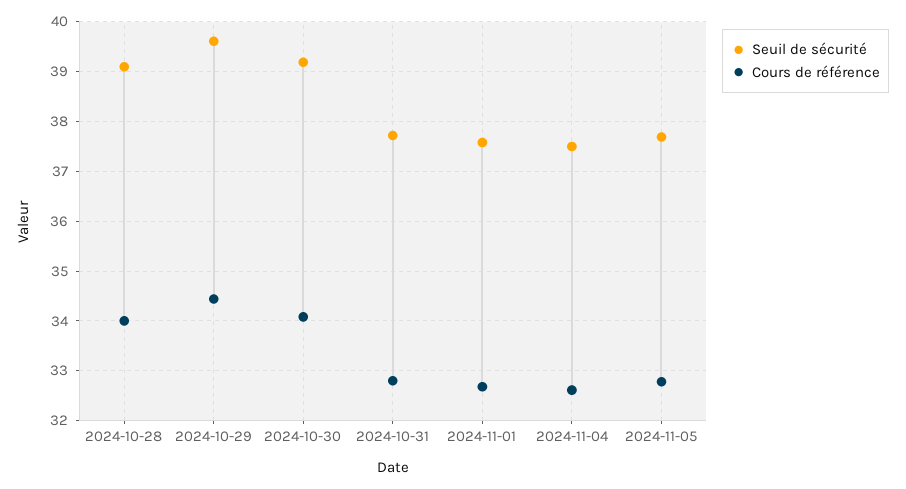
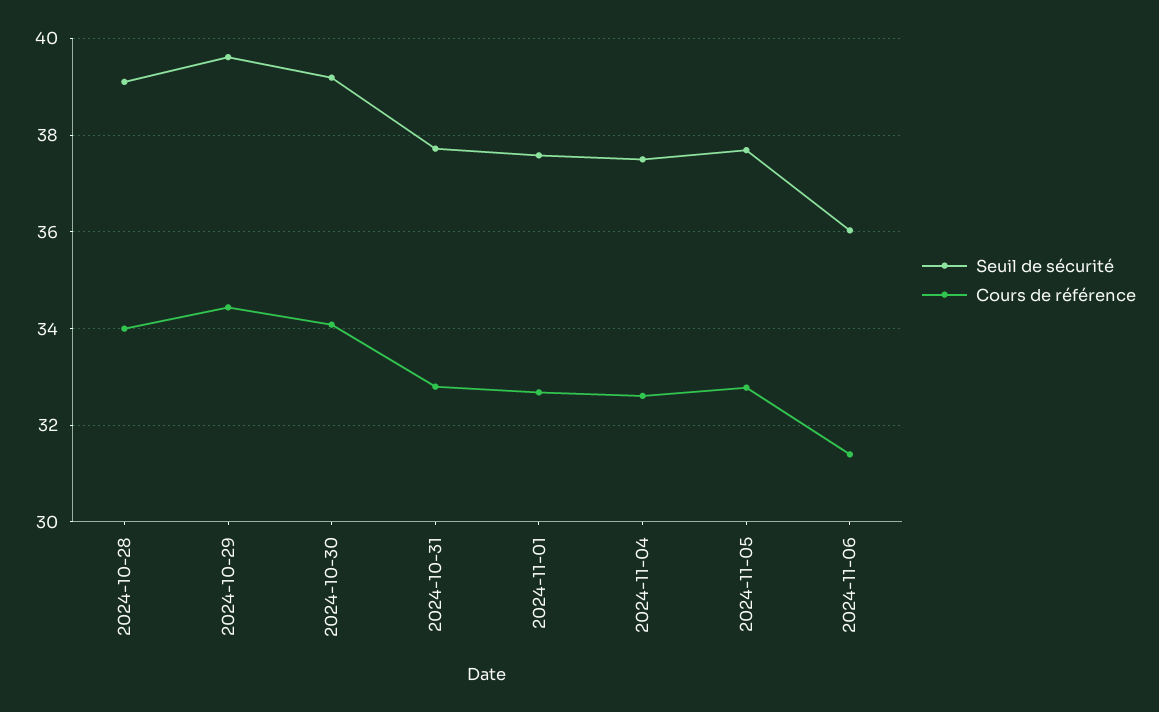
Seuil de sécurité, 2024-11-06: none -> 36
Cours de référence, 2024-11-06: none -> 31.4

